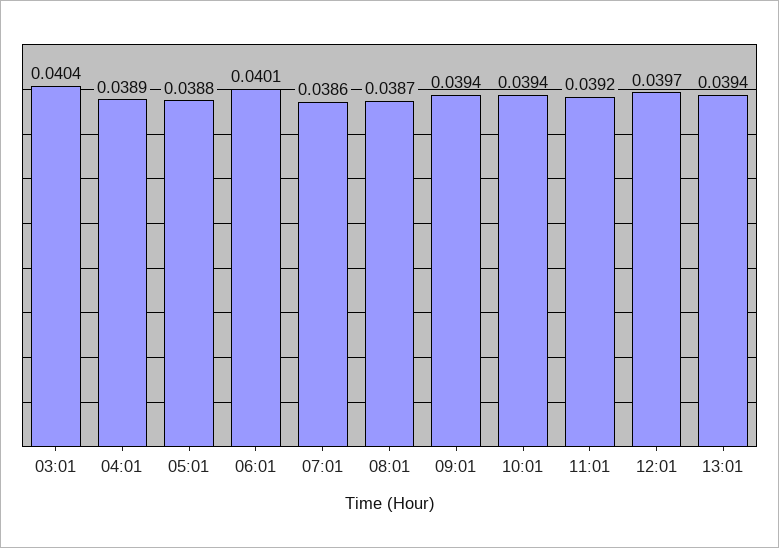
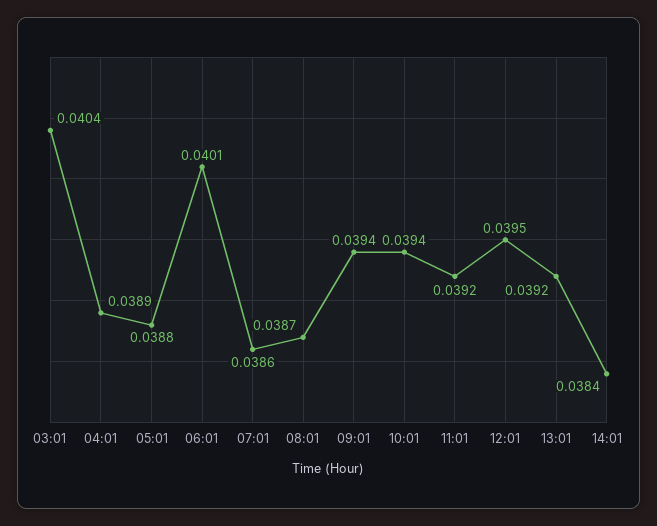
12:01: 0.0397 -> 0.0395
13:01: 0.0394 -> 0.0392
14:01: none -> 0.0384

